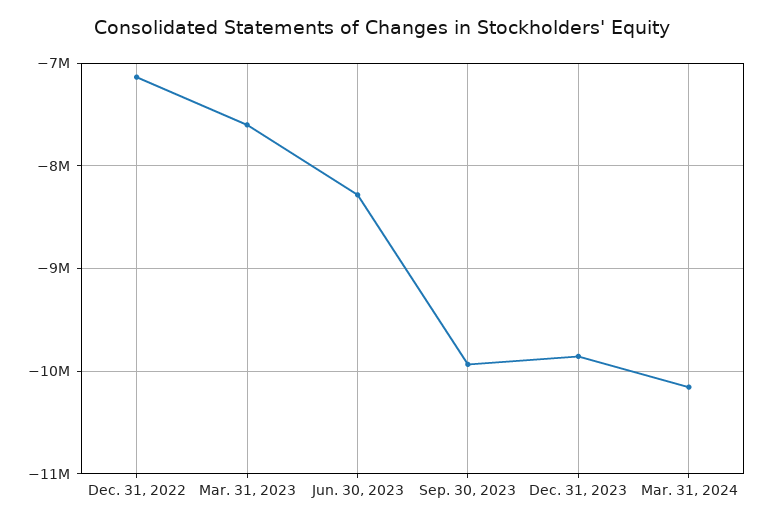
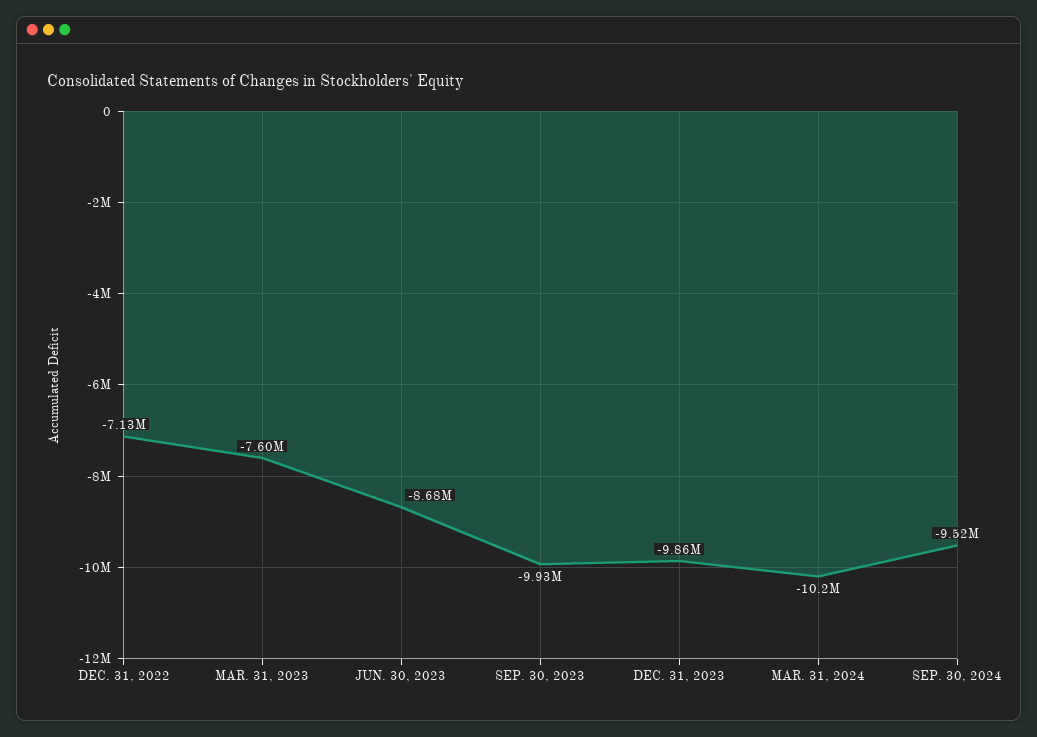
Jun. 30, 2023: -8300000 -> -8680000
SEP. 30, 2024: none -> -9520000

